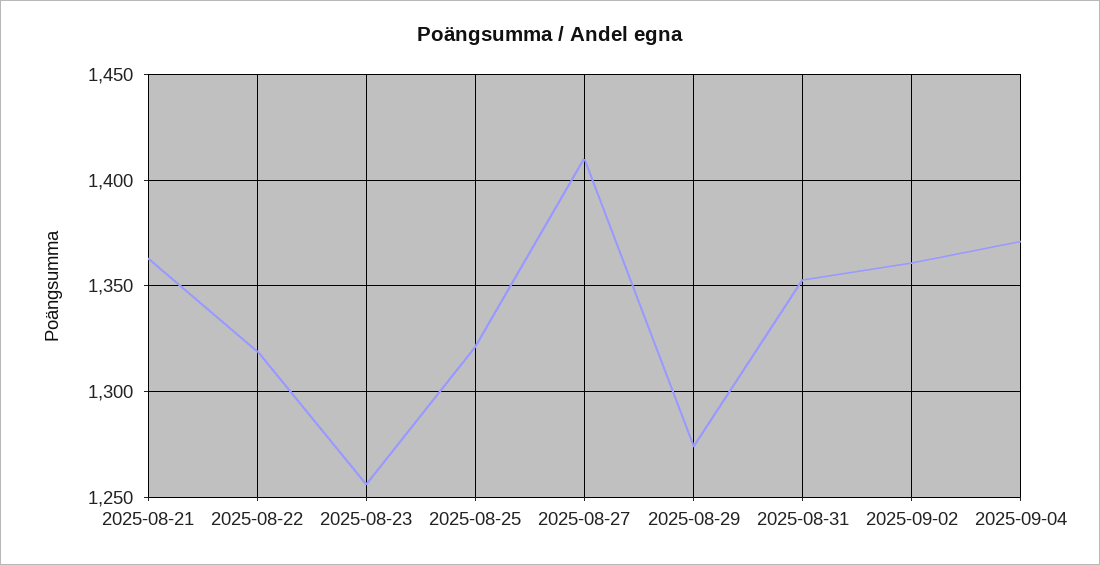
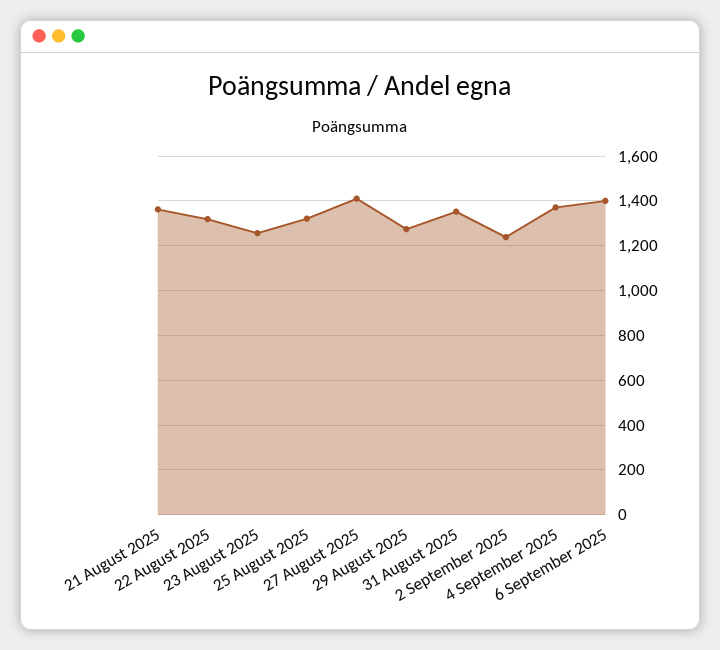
2025-09-02: 1360 -> 1250
6 September 2025: none -> 1400

